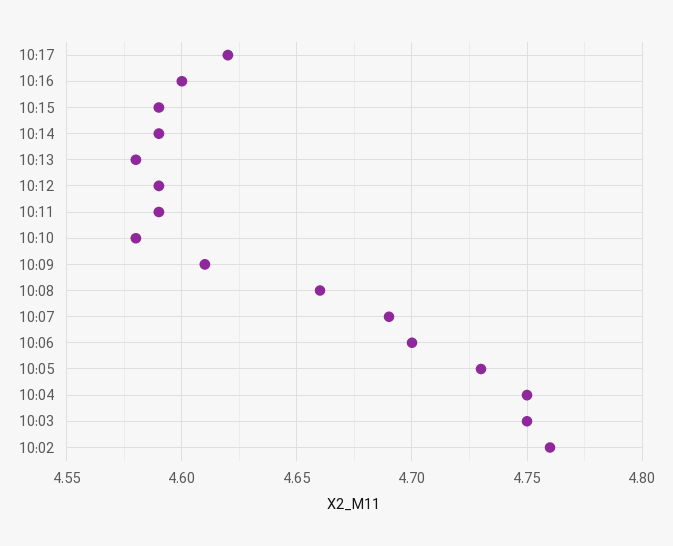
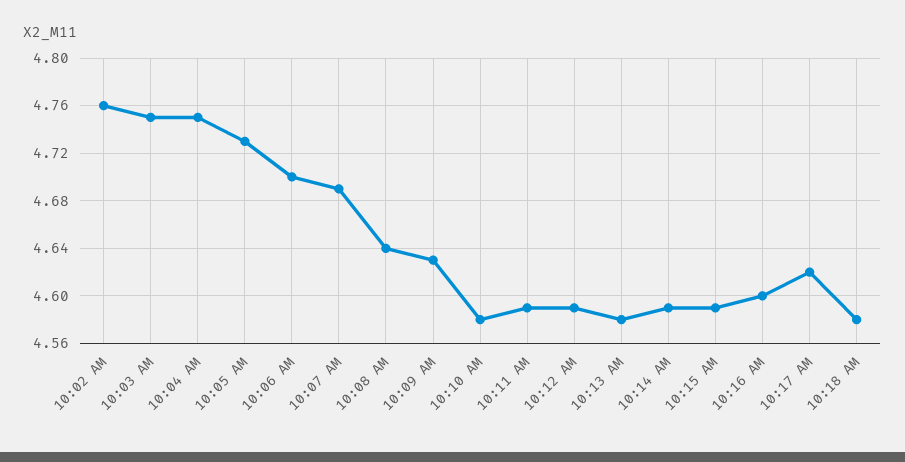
10:09: 4.61 -> 4.63
10:08: 4.66 -> 4.64
10:18 AM: none -> 4.58

